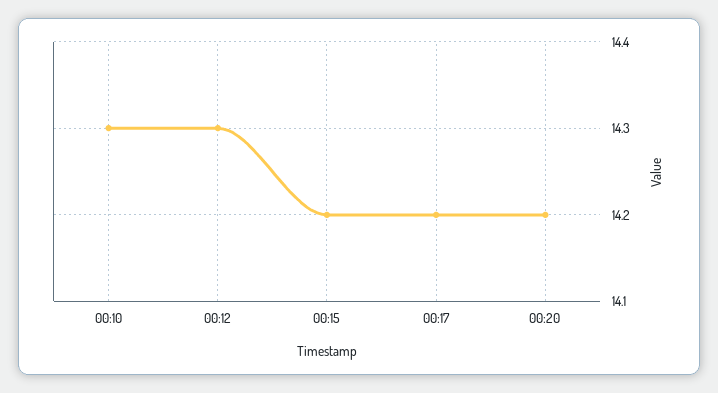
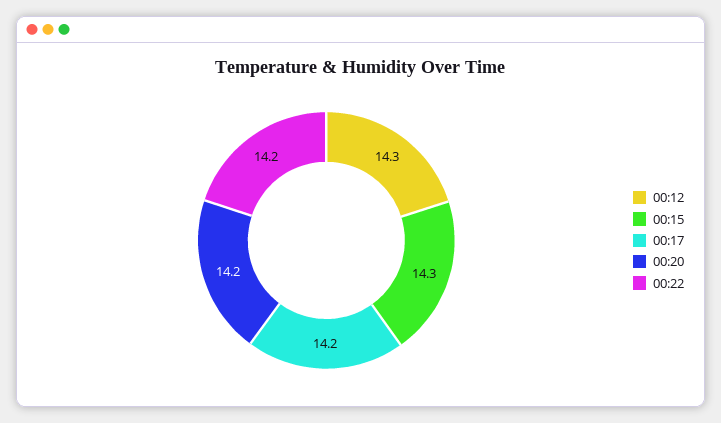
00:10: 14.3 -> none
00:15: 14.2 -> 14.3
00:22: none -> 14.2

